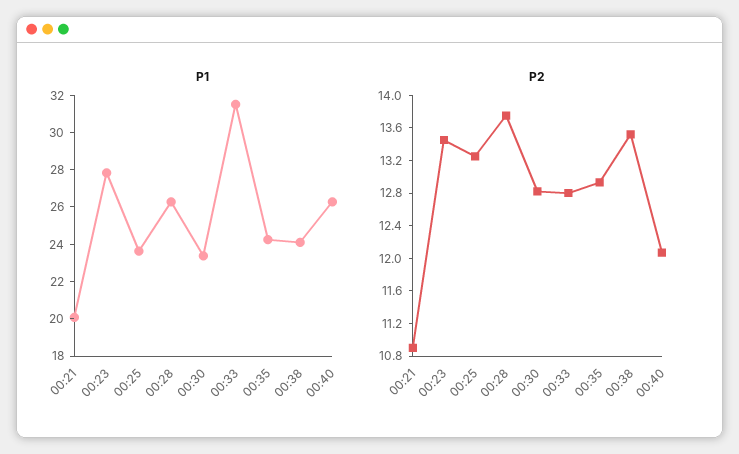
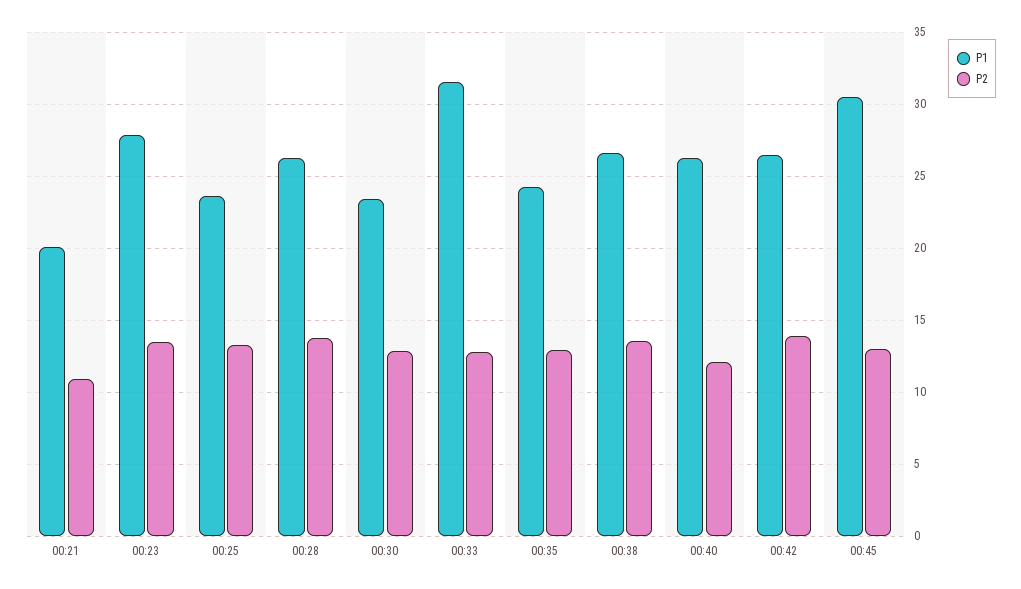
P1, 00:38: 24 -> 26.5
P1, 00:42: none -> 26.5
P2, 00:42: none -> 14
P1, 00:45: none -> 30.5
P2, 00:45: none -> 13

